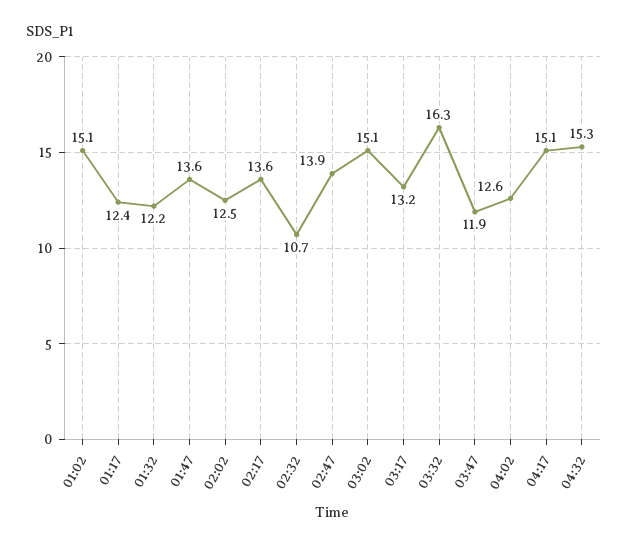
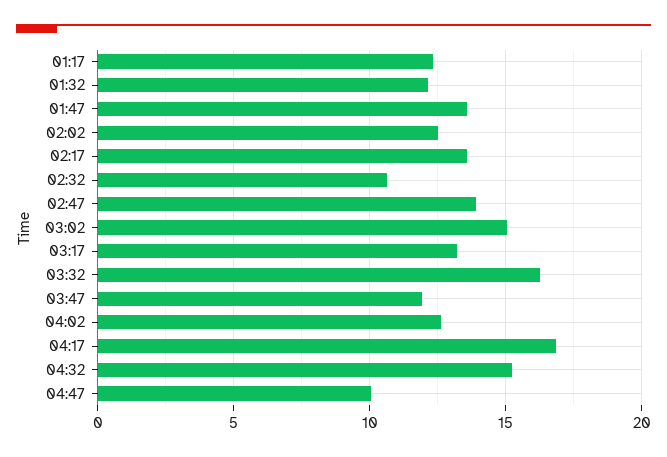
01:02: 15.1 -> none
04:17: 15.1 -> 17
04:47: none -> 10

